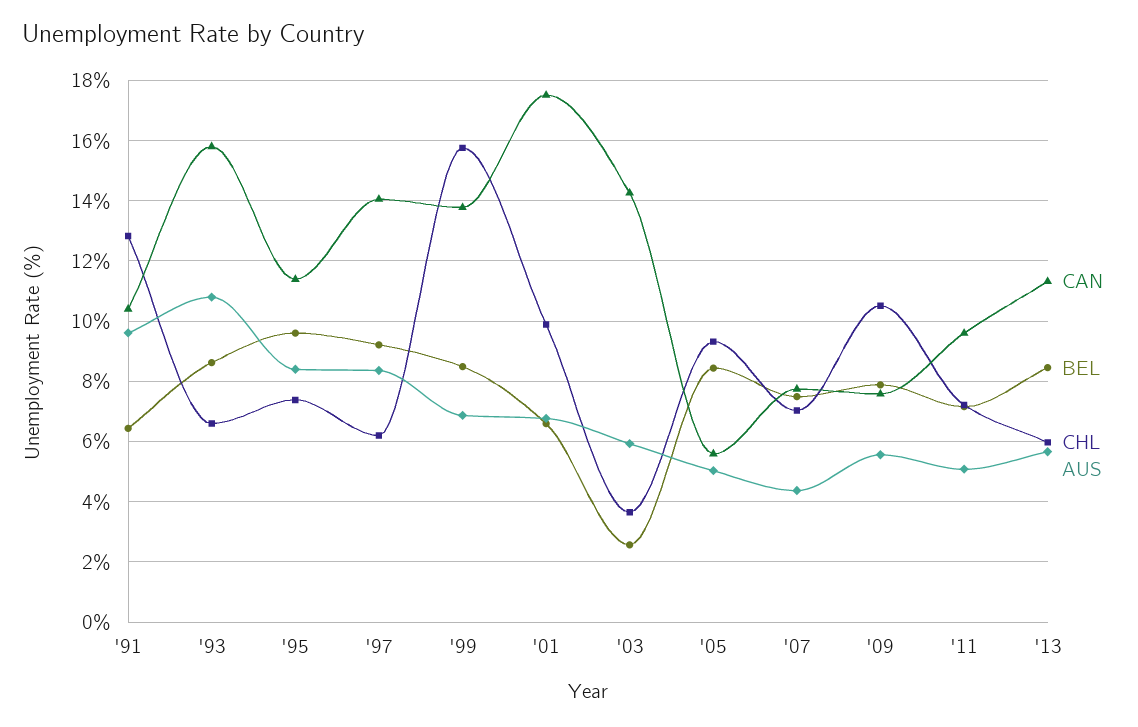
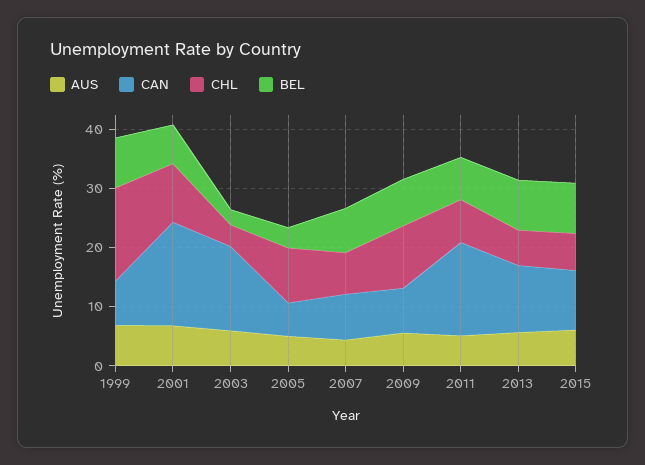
CAN, '91: 10.4 -> none
BEL, '91: 6.4 -> none
CHL, '91: 12.8 -> none
AUS, '91: 9.6 -> none
CAN, '93: 15.8 -> none
BEL, '93: 8.6 -> none
CHL, '93: 6.6 -> none
AUS, '93: 10.8 -> none
CAN, '95: 11.4 -> none
BEL, '95: 9.6 -> none
CHL, '95: 7.4 -> none
AUS, '95: 8.4 -> none
CAN, '97: 14 -> none
BEL, '97: 9.2 -> none
CHL, '97: 6.2 -> none
AUS, '97: 8.4 -> none
CAN, '99: 13.8 -> 8
BEL, '05: 8.4 -> 4
CAN, '11: 9.6 -> 16
AUS, 2015: none -> 6
CAN, 2015: none -> 10
CHL, 2015: none -> 6
BEL, 2015: none -> 8

